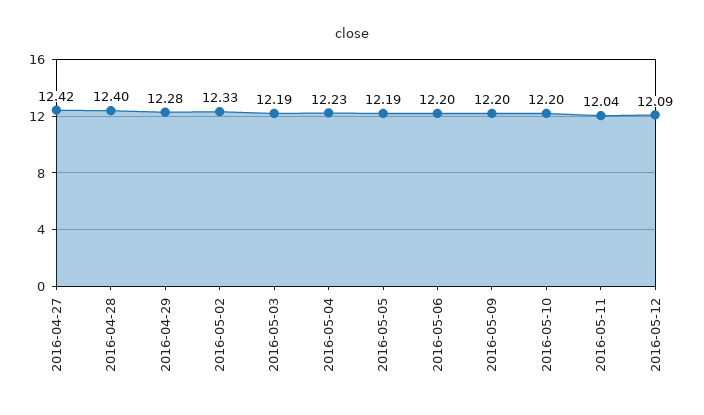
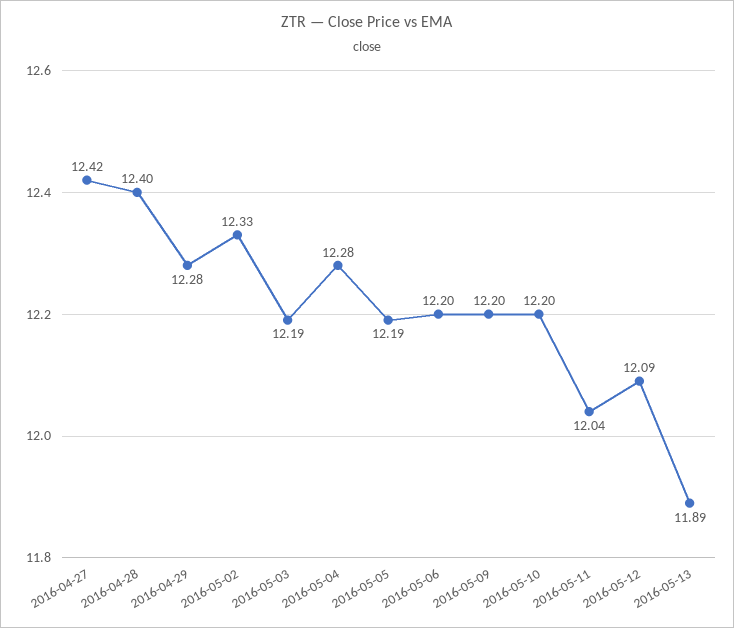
2016-05-04: 12.23 -> 12.28
2016-05-13: none -> 11.89

